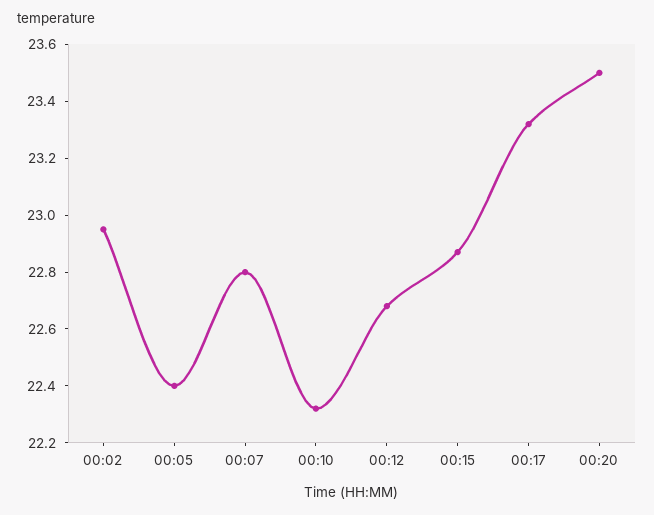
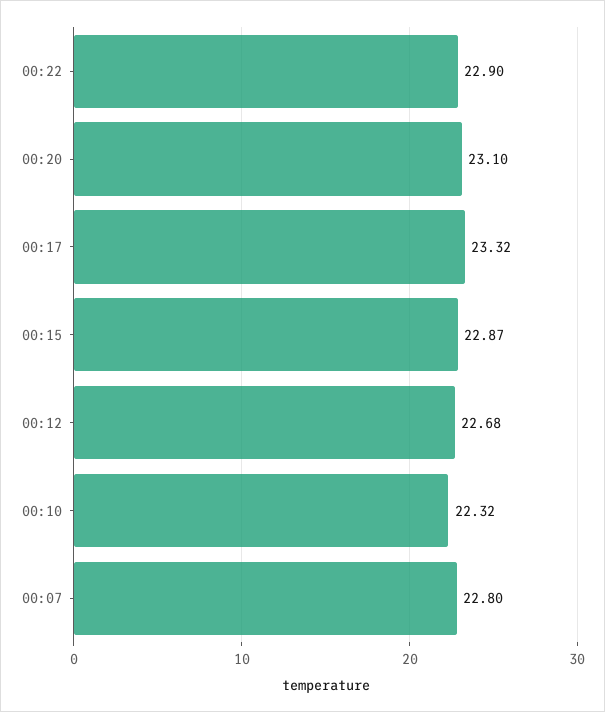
00:02: 22.95 -> none
00:05: 22.4 -> none
00:20: 23.5 -> 23.1
00:22: none -> 22.9

